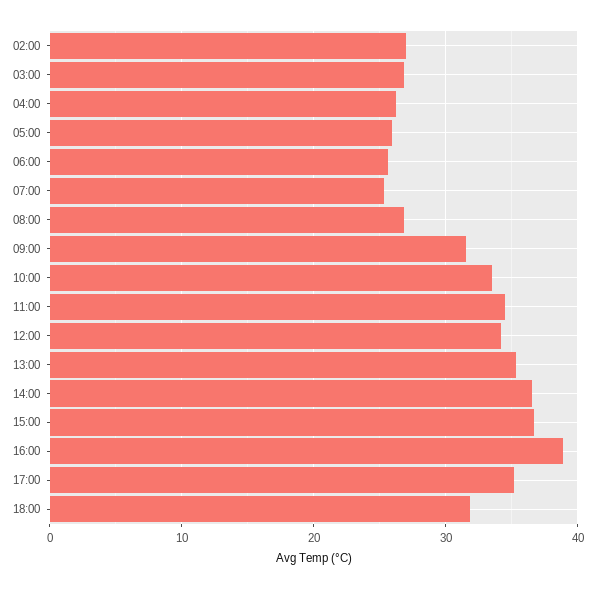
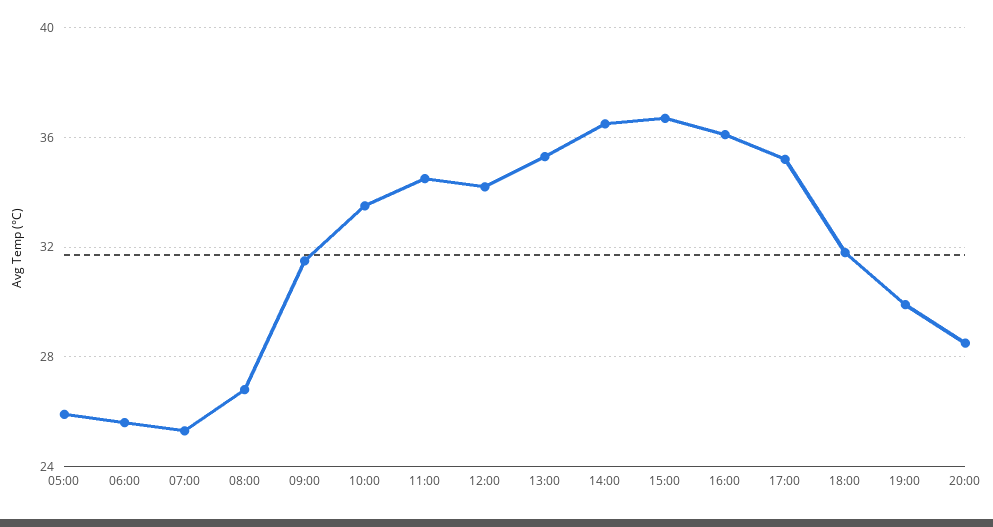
02:00: 27 -> none
03:00: 27 -> none
04:00: 26 -> none
16:00: 39 -> 36
19:00: none -> 30
20:00: none -> 28.5

